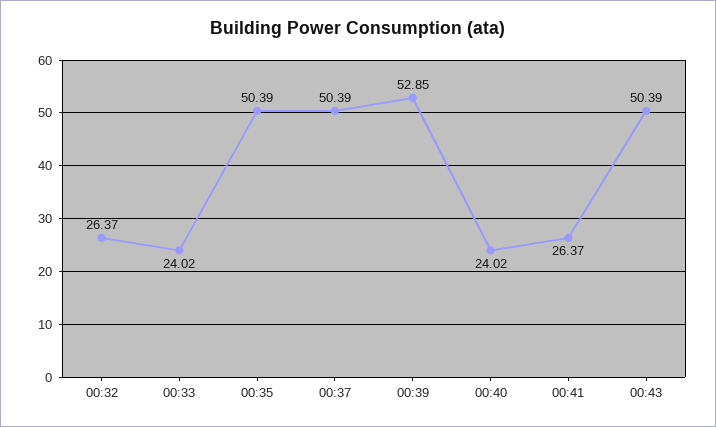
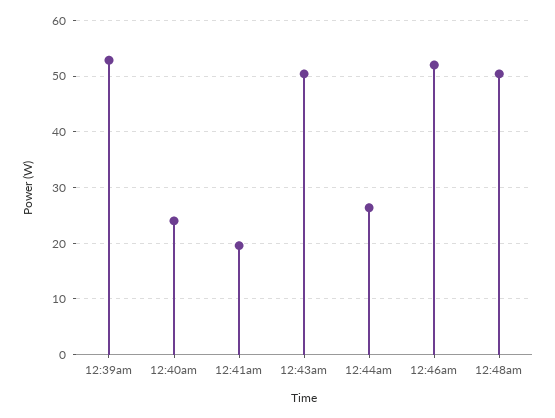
00:32: 26.37 -> none
00:33: 24.02 -> none
00:35: 50.39 -> none
00:37: 50.39 -> none
00:41: 26.37 -> 20
12:44am: none -> 26
12:46am: none -> 52
12:48am: none -> 50

